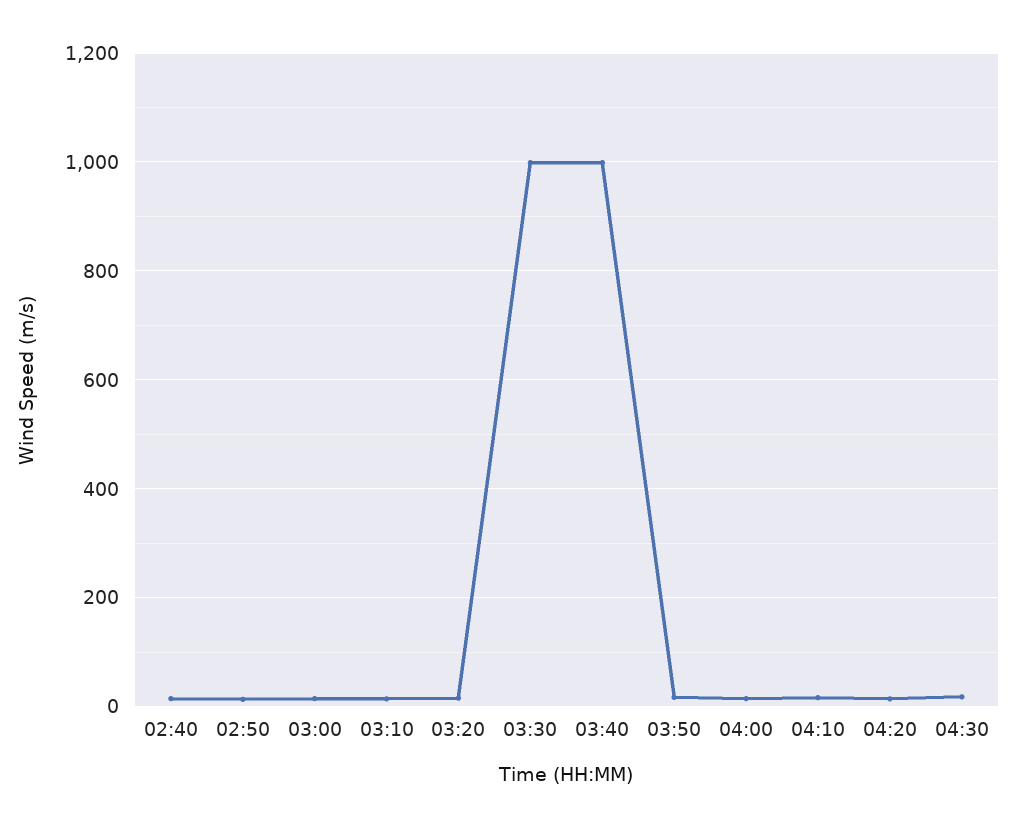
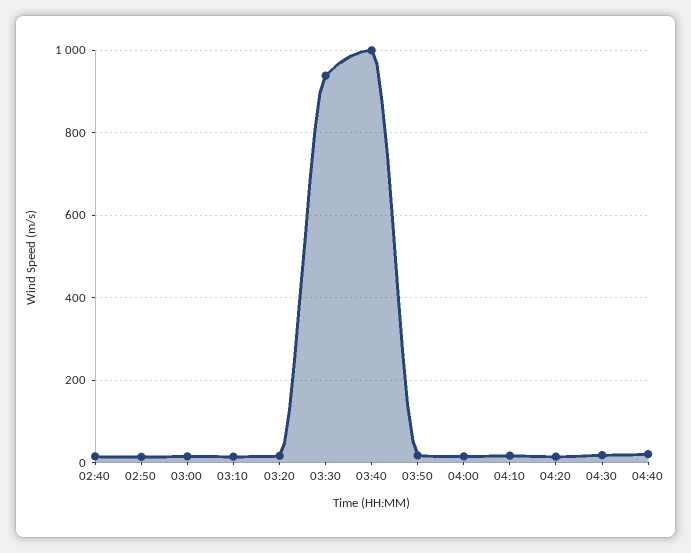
03:30: 1000 -> 940
04:40: none -> 20

